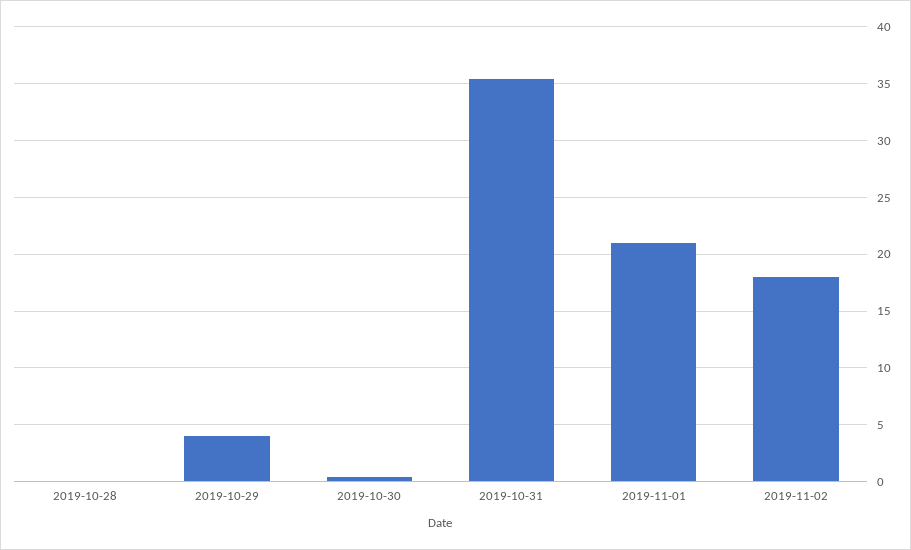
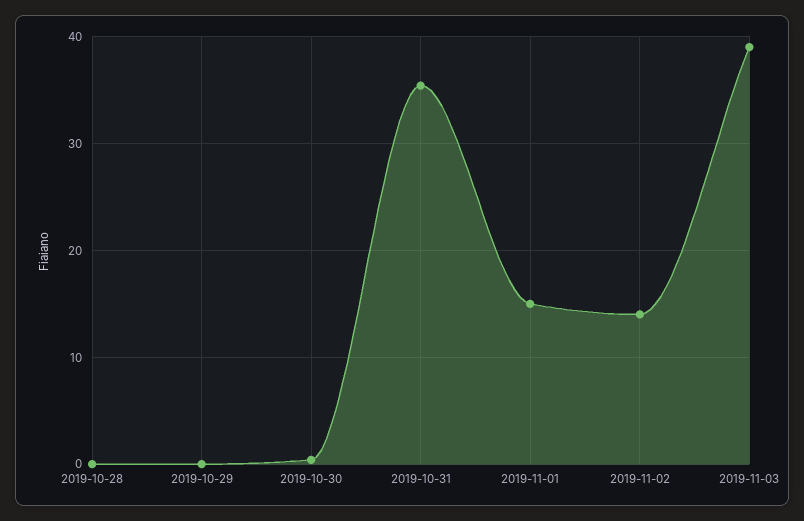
2019-10-29: 4 -> 0
2019-11-01: 21 -> 15
2019-11-02: 18 -> 14
2019-11-03: none -> 39

